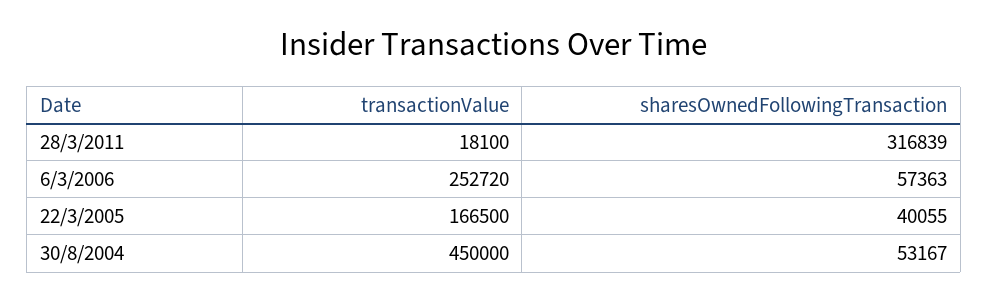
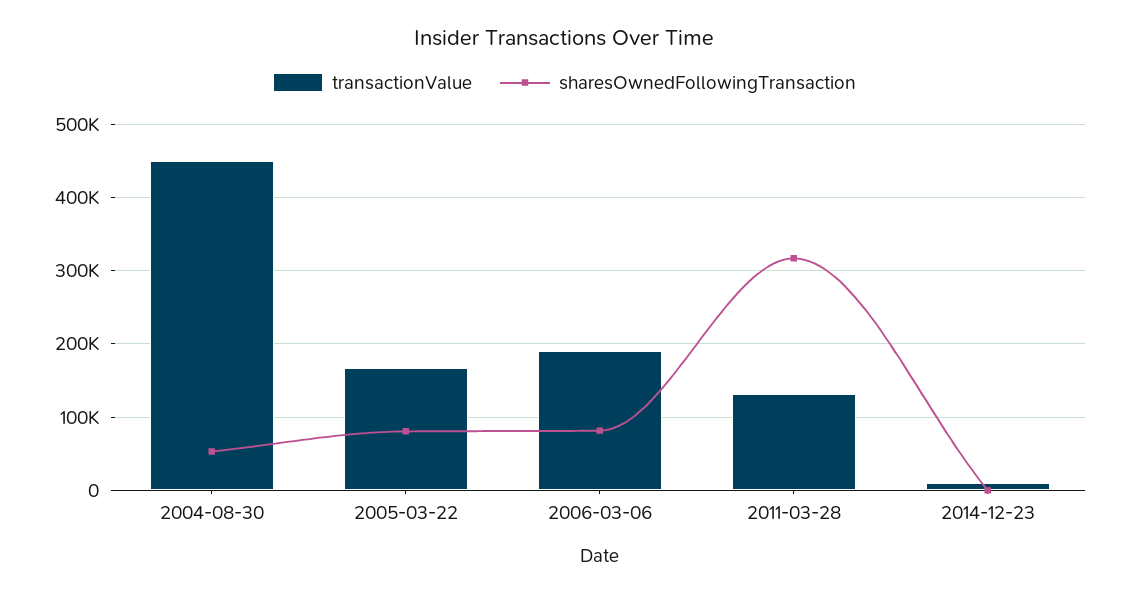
transactionValue, 28/3/2011: 18100 -> 130000
transactionValue, 6/3/2006: 252720 -> 190000
sharesOwnedFollowingTransaction, 6/3/2006: 57363 -> 80000
sharesOwnedFollowingTransaction, 22/3/2005: 40055 -> 80000
transactionValue, 2014-12-23: none -> 10000
sharesOwnedFollowingTransaction, 2014-12-23: none -> 0

